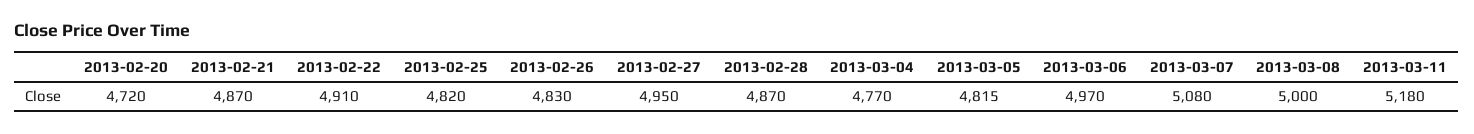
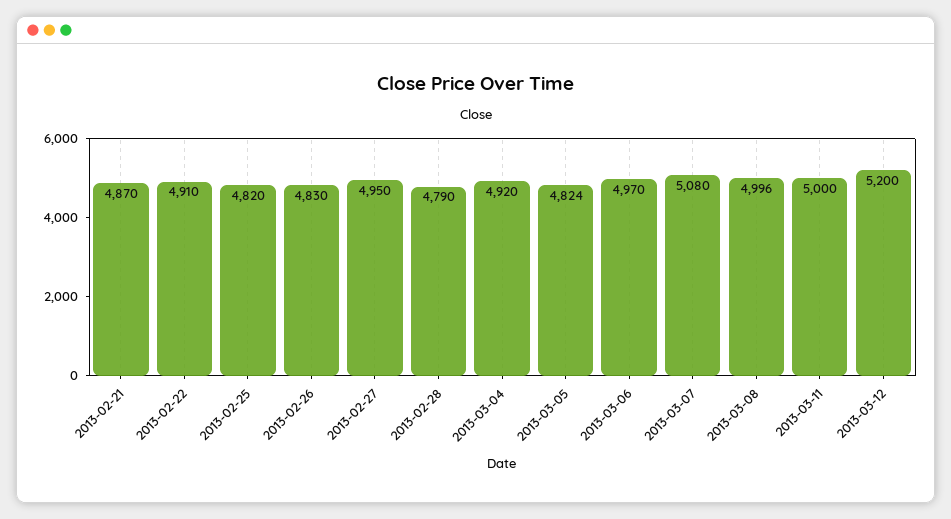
2013-02-20: 4720 -> none
2013-02-28: 4870 -> 4790
2013-03-04: 4770 -> 4920
2013-03-05: 4815 -> 4824
2013-03-08: 5000 -> 4996
2013-03-11: 5180 -> 5000
2013-03-12: none -> 5200

